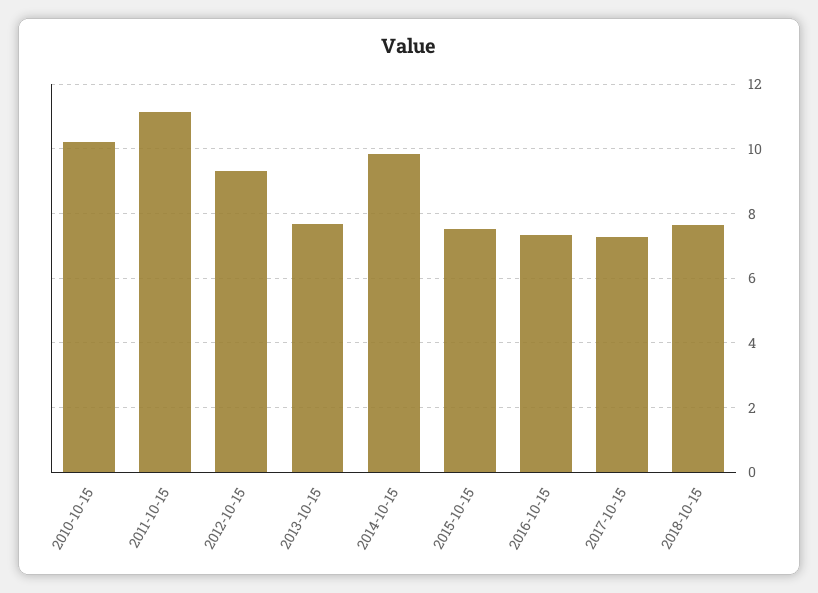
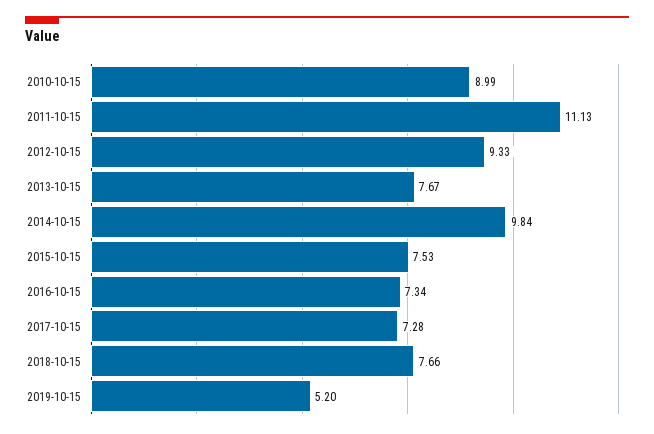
2010-10-15: 10.2 -> 8.99
2019-10-15: none -> 5.2

